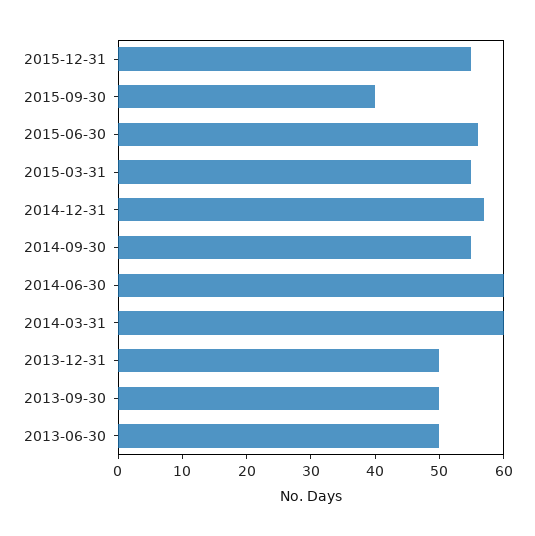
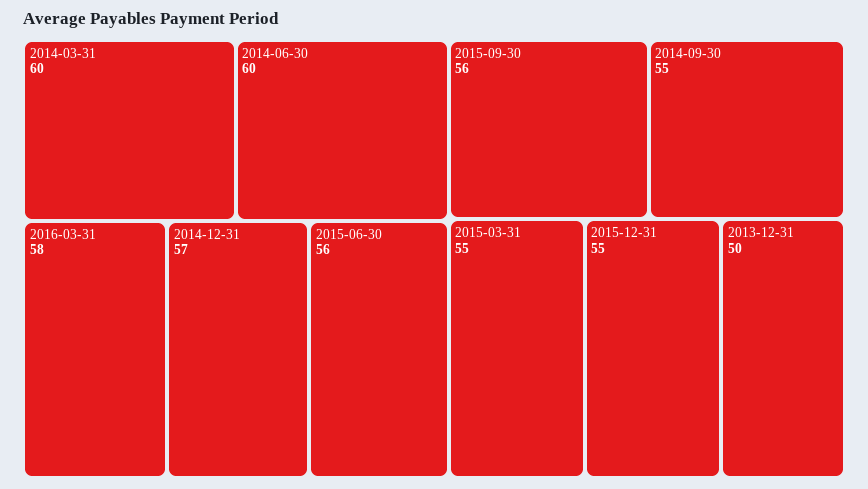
2015-09-30: 40 -> 56
2013-09-30: 50 -> none
2013-06-30: 50 -> none
2016-03-31: none -> 58

